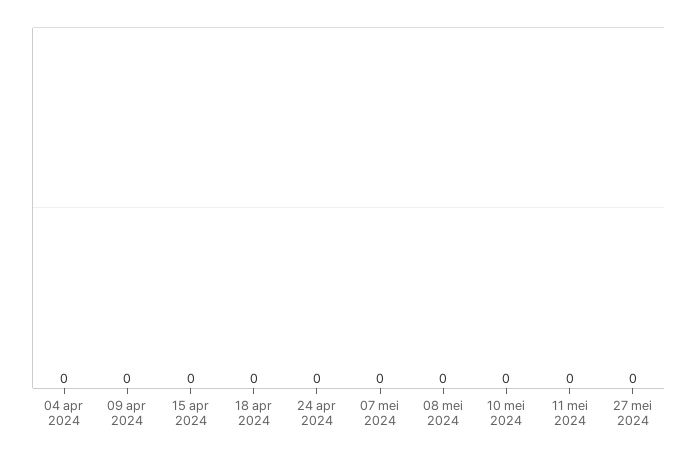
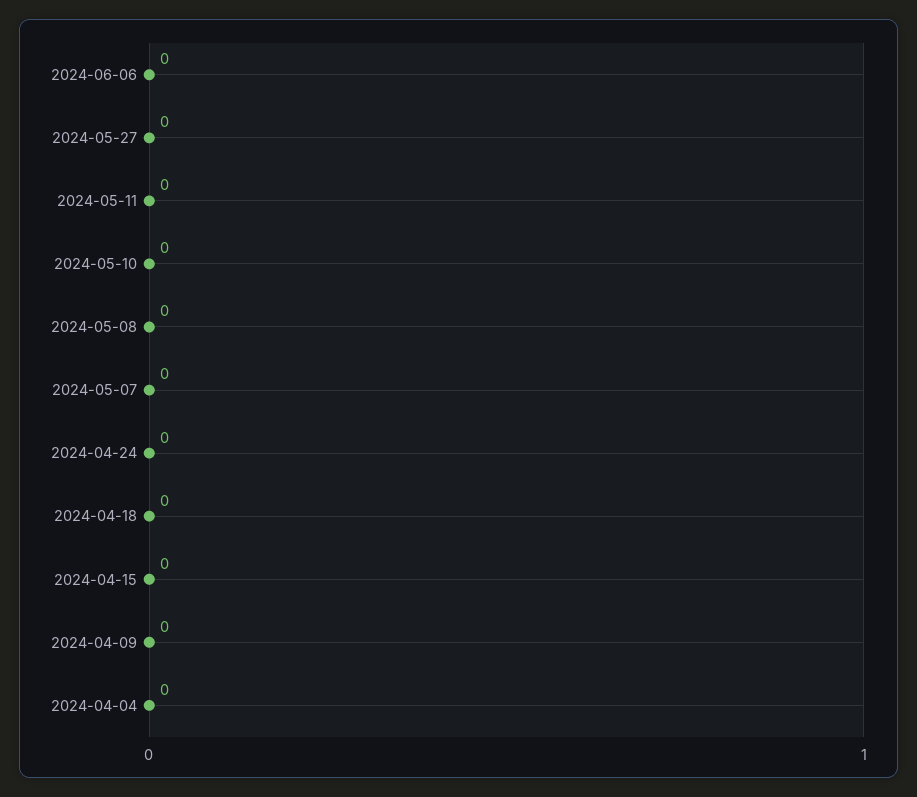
2024-06-06: none -> 0

